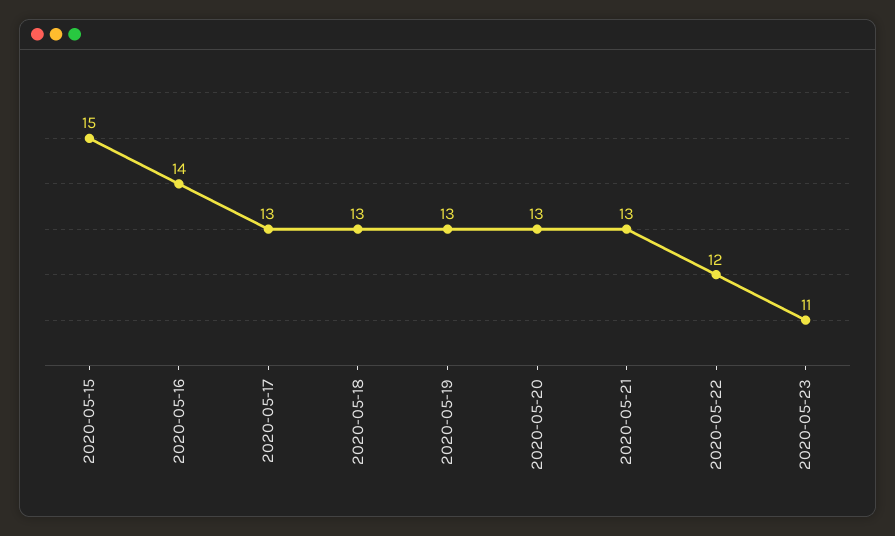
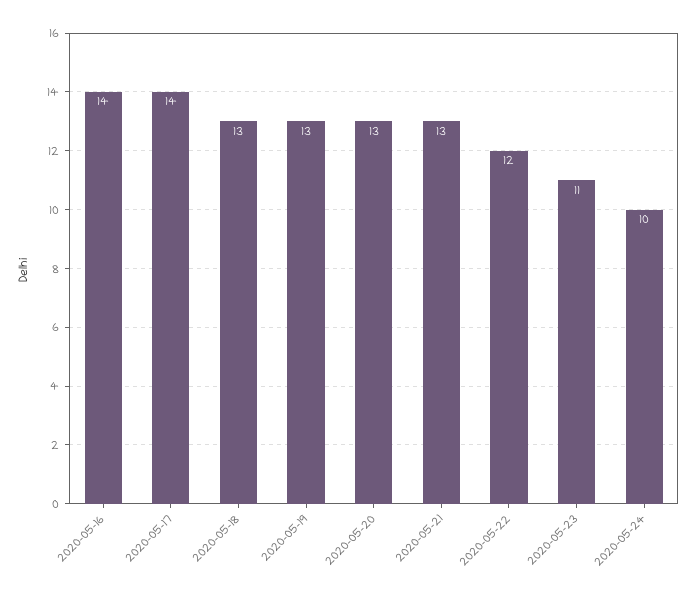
2020-05-15: 15 -> none
2020-05-17: 13 -> 14
2020-05-24: none -> 10

